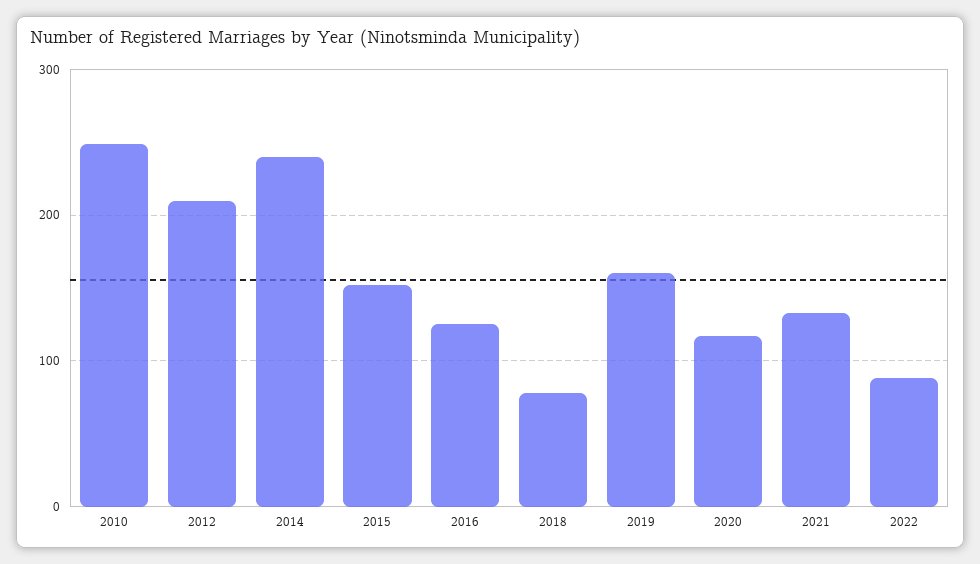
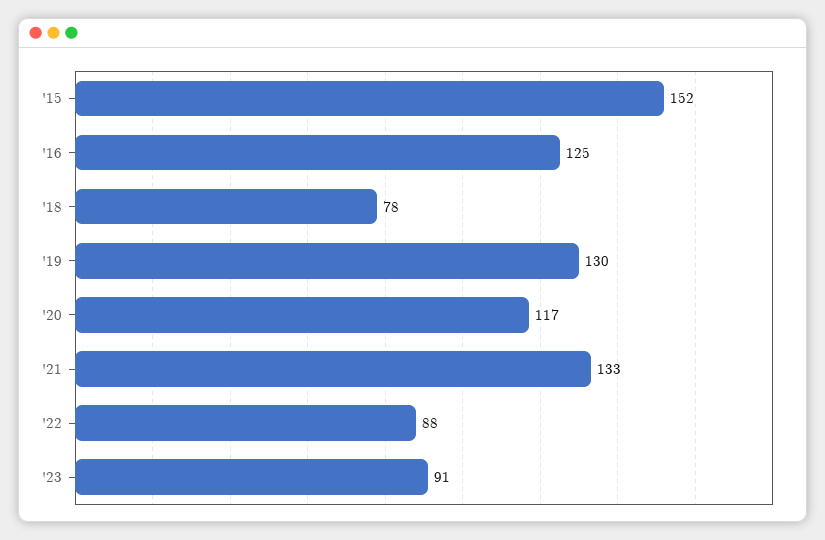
2010: 250 -> none
2012: 210 -> none
2014: 240 -> none
2019: 160 -> 130
'23: none -> 91

